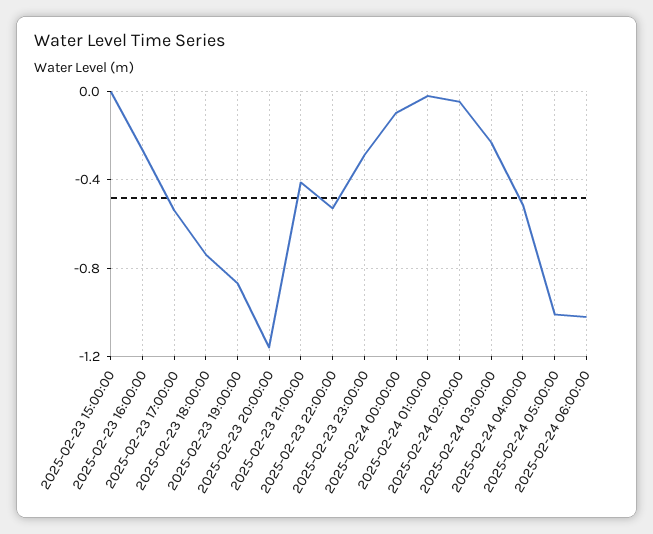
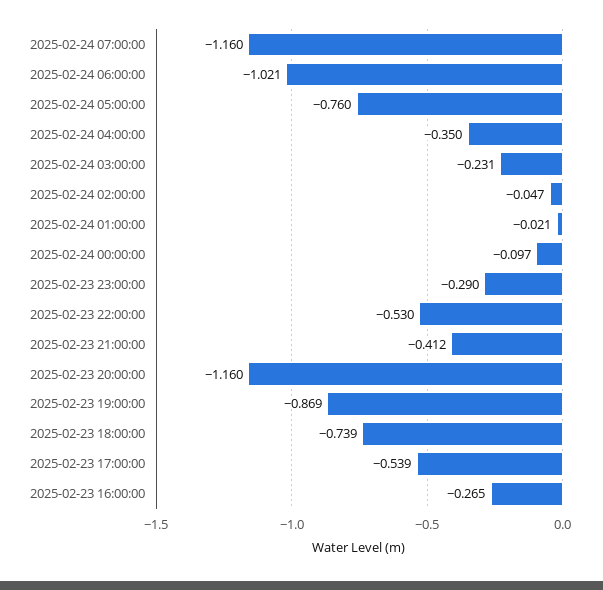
2025-02-23 15:00:00: 0 -> none
2025-02-24 04:00:00: -0.5 -> -0.35
2025-02-24 05:00:00: -1 -> -0.76
2025-02-24 07:00:00: none -> -1.16

